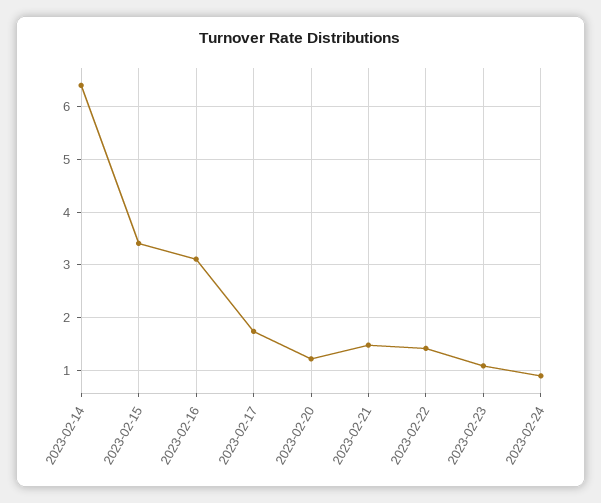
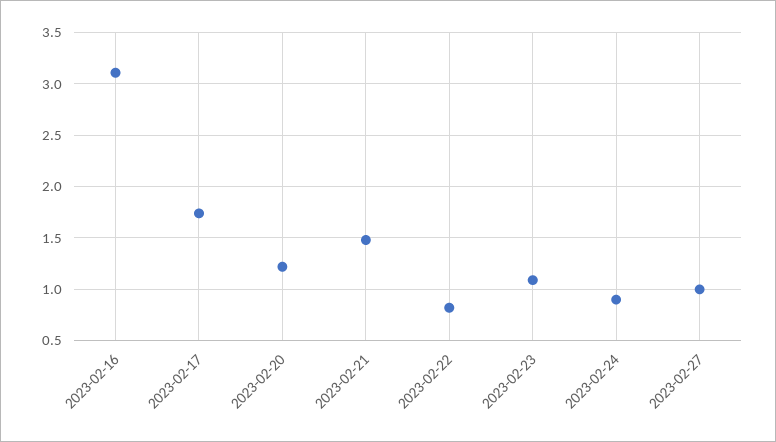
2023-02-14: 6.4 -> none
2023-02-15: 3.4 -> none
2023-02-22: 1.4 -> 0.8
2023-02-27: none -> 1

